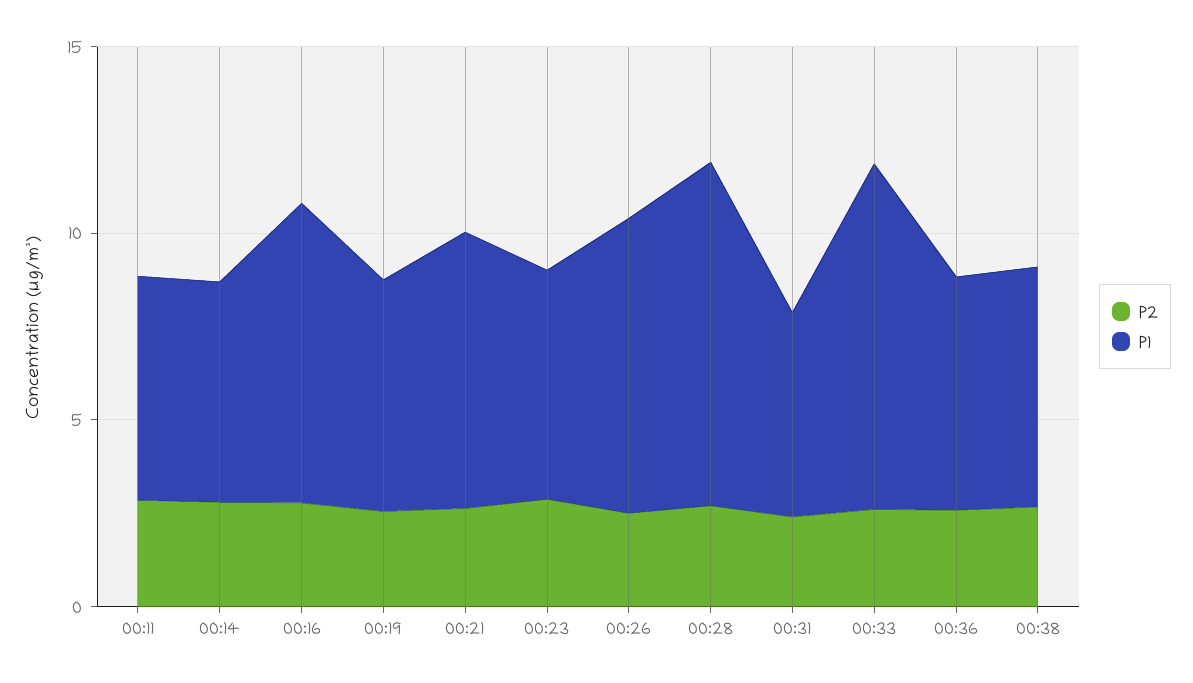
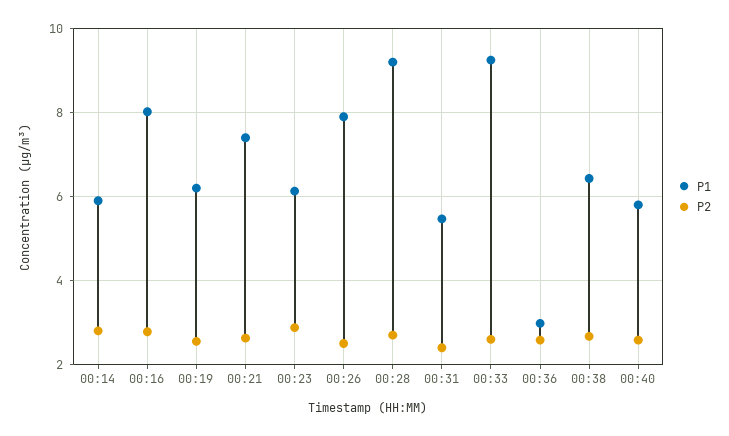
P2, 00:11: 3 -> none
P1, 00:11: 6 -> none
P1, 00:36: 6 -> 3
P1, 00:40: none -> 5.8
P2, 00:40: none -> 2.6

